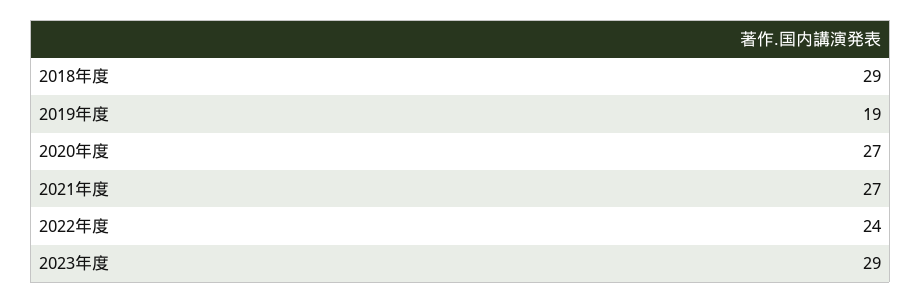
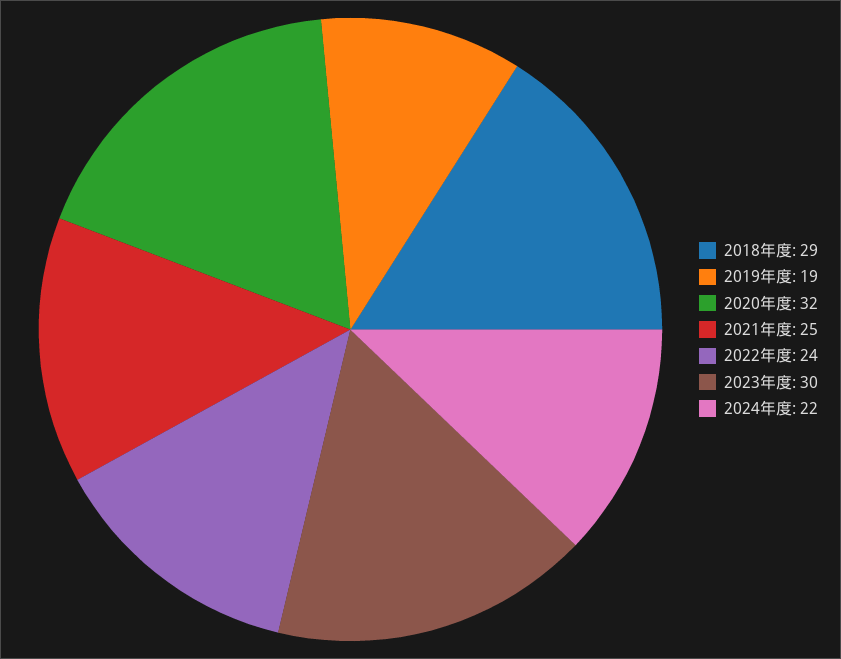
2020年度: 27 -> 32
2021年度: 27 -> 25
2023年度: 29 -> 30
2024年度: none -> 22

